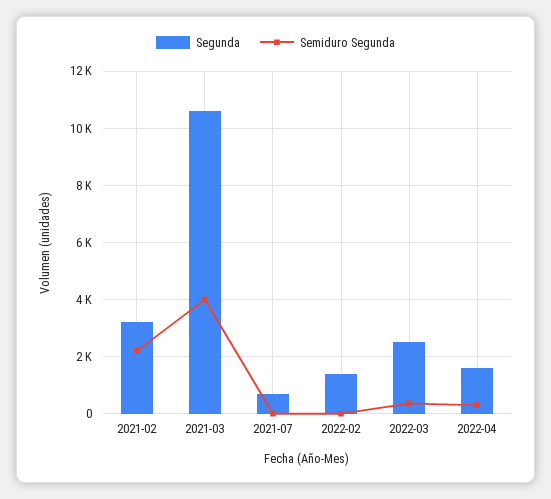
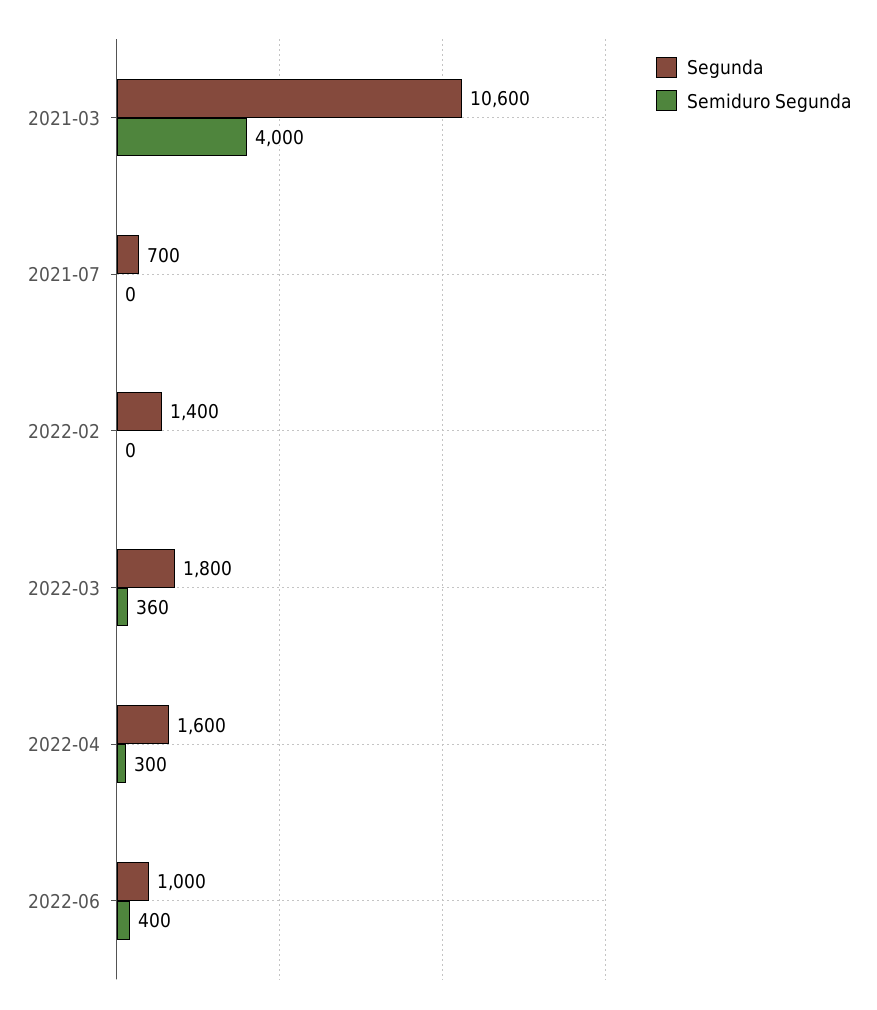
Segunda, 2021-02: 3250 -> none
Semiduro Segunda, 2021-02: 2250 -> none
Segunda, 2022-03: 2500 -> 1800
Segunda, 2022-06: none -> 1000
Semiduro Segunda, 2022-06: none -> 400

